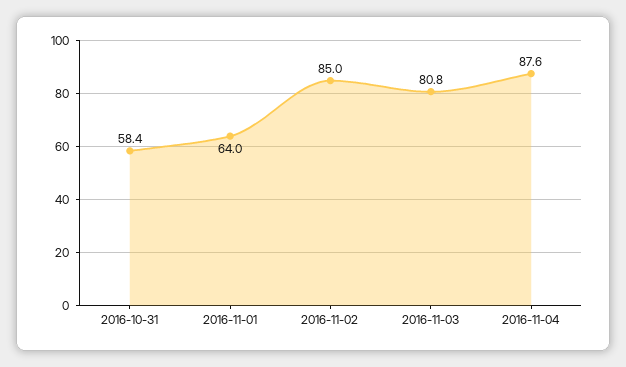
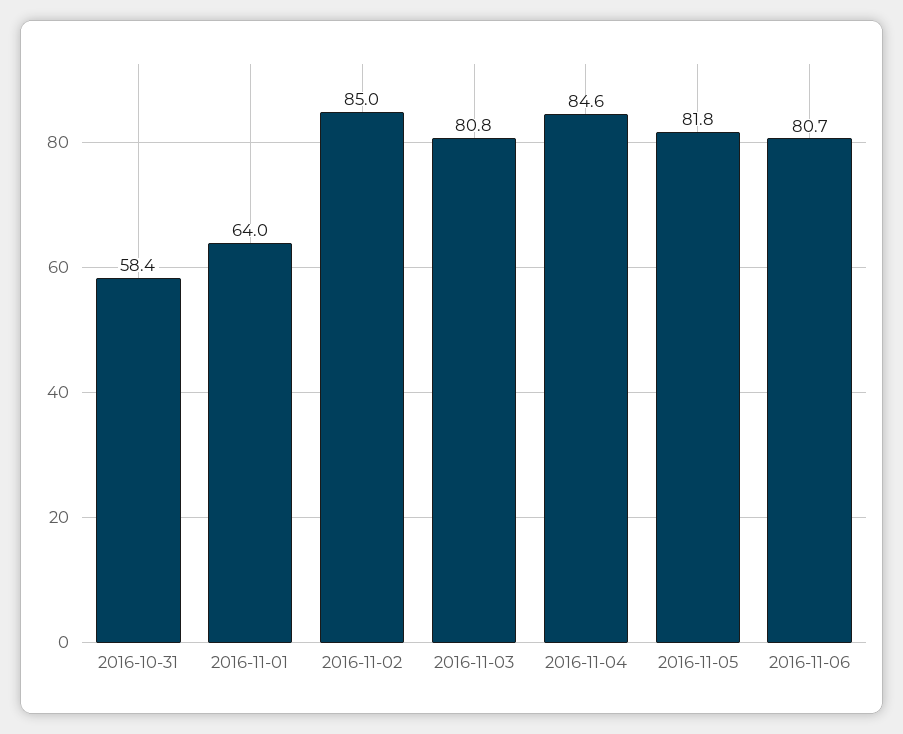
2016-11-04: 87.6 -> 84.6
2016-11-05: none -> 81.8
2016-11-06: none -> 80.7

